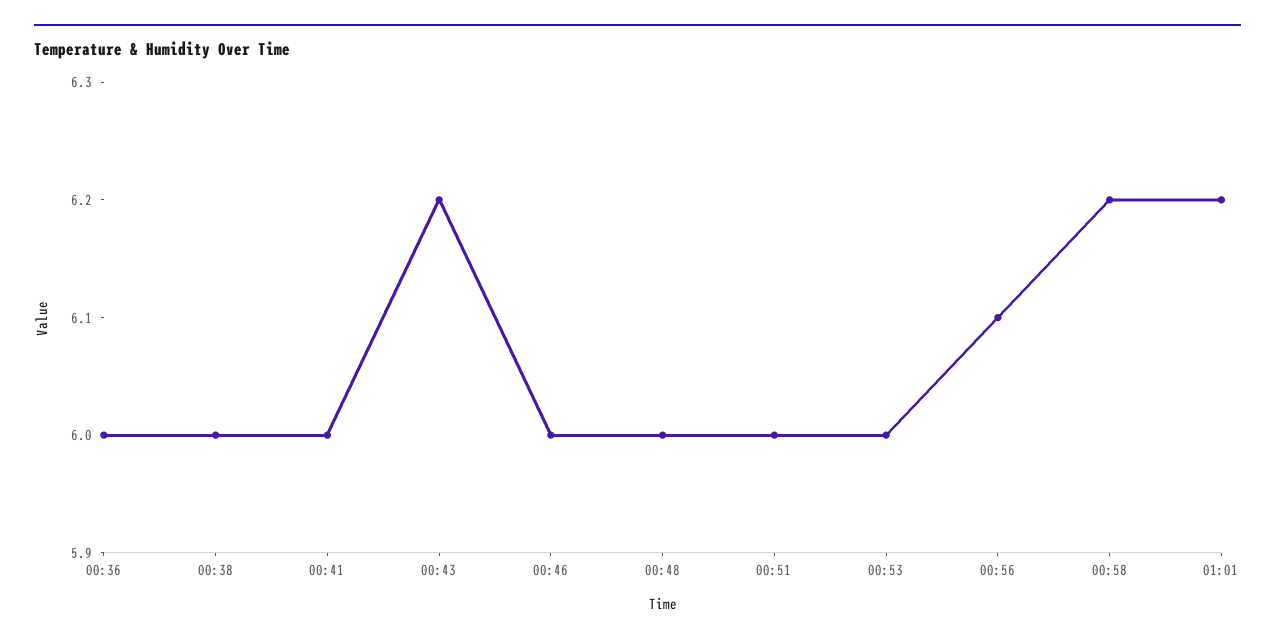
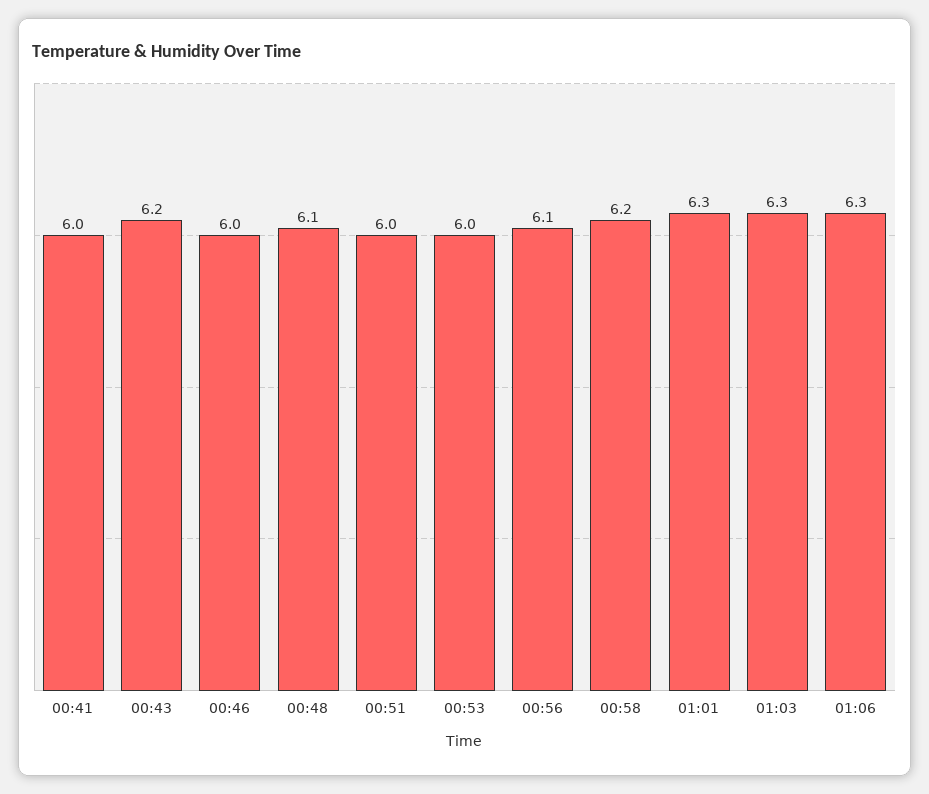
00:36: 6 -> none
00:38: 6 -> none
00:48: 6 -> 6.1
01:01: 6.2 -> 6.3
01:03: none -> 6.3
01:06: none -> 6.3

